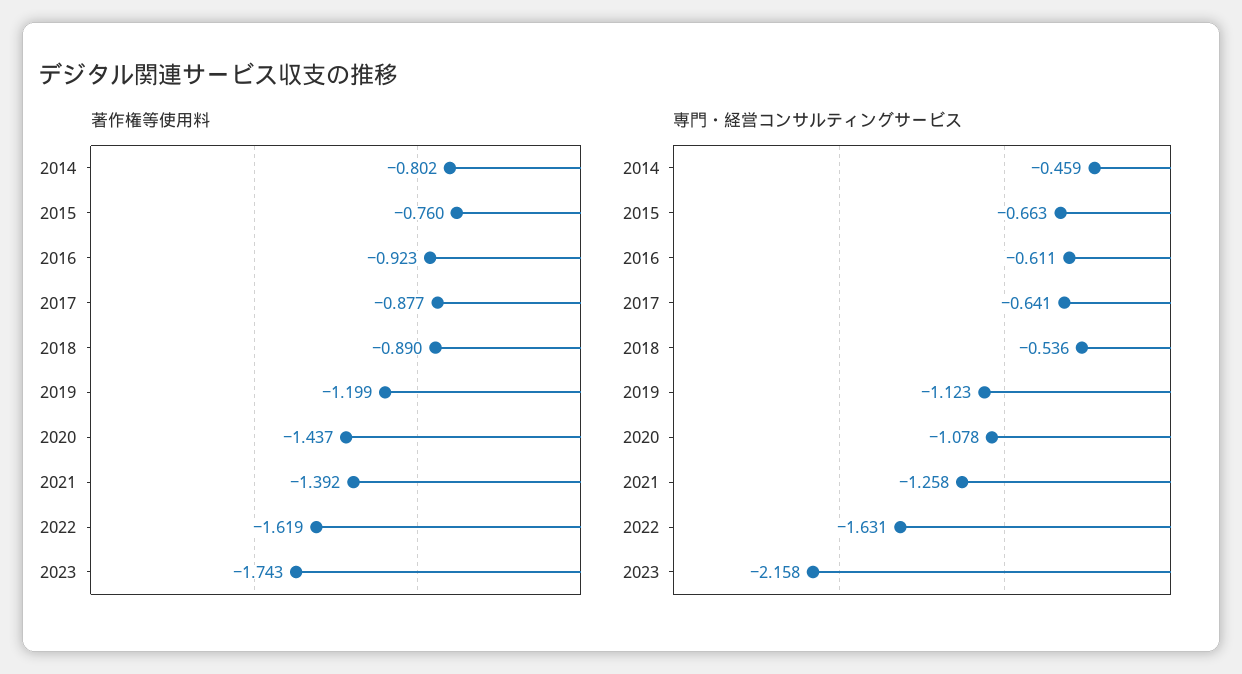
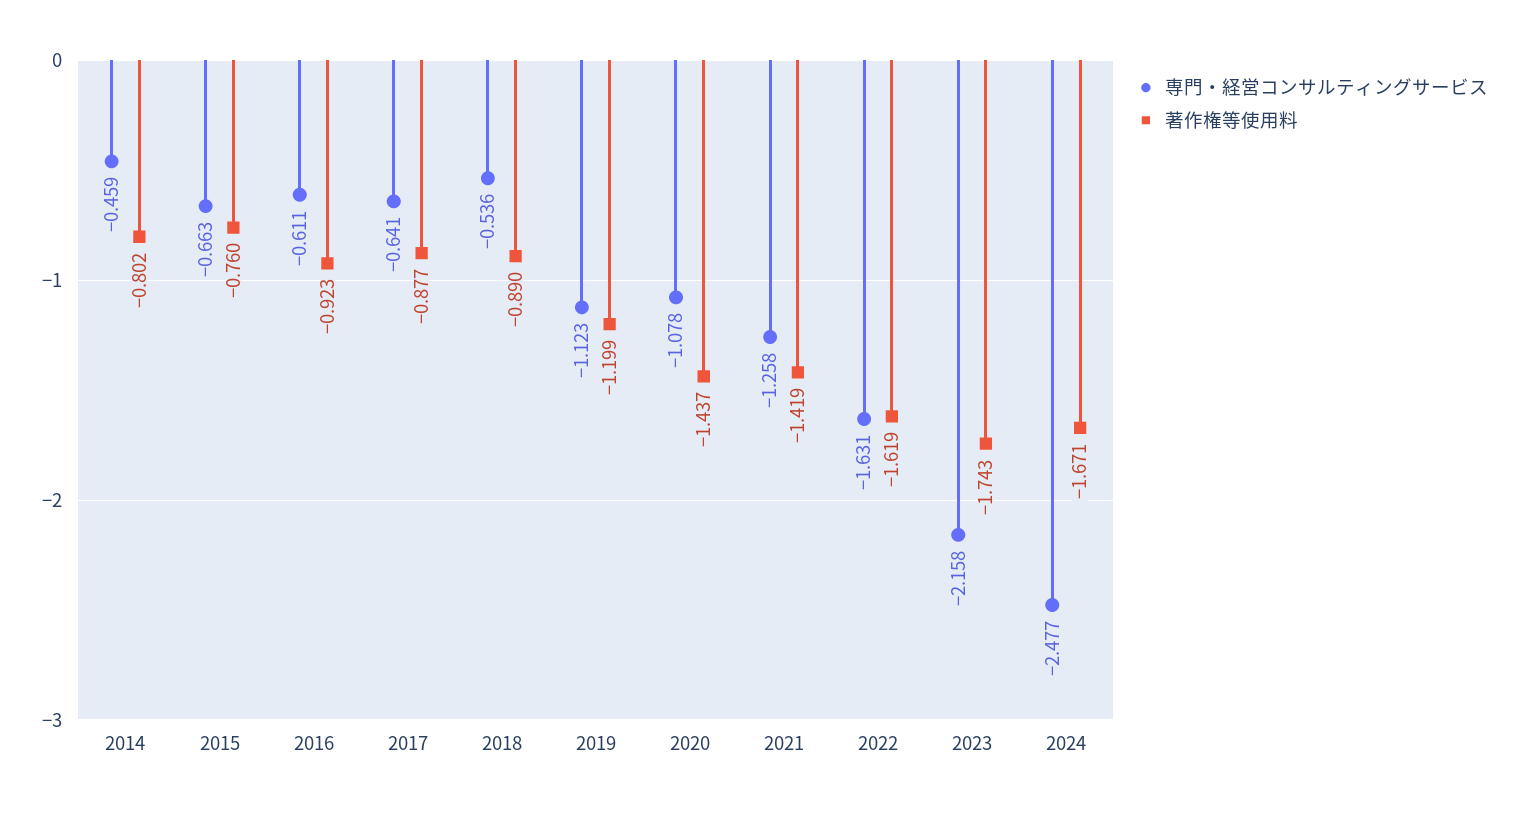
著作権等使用料, 2021: -1.392 -> -1.419
専門・経営コンサルティングサービス, 2024: none -> -2.477
著作権等使用料, 2024: none -> -1.671

